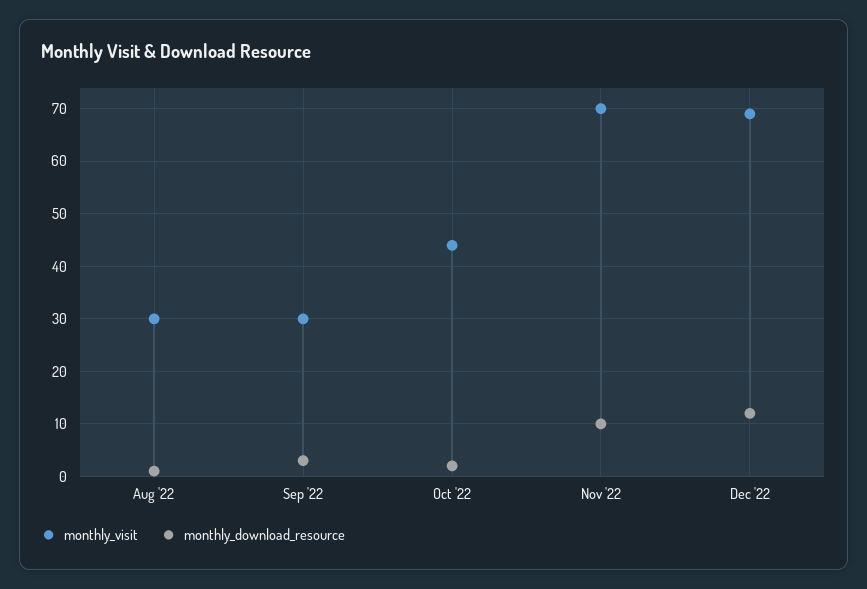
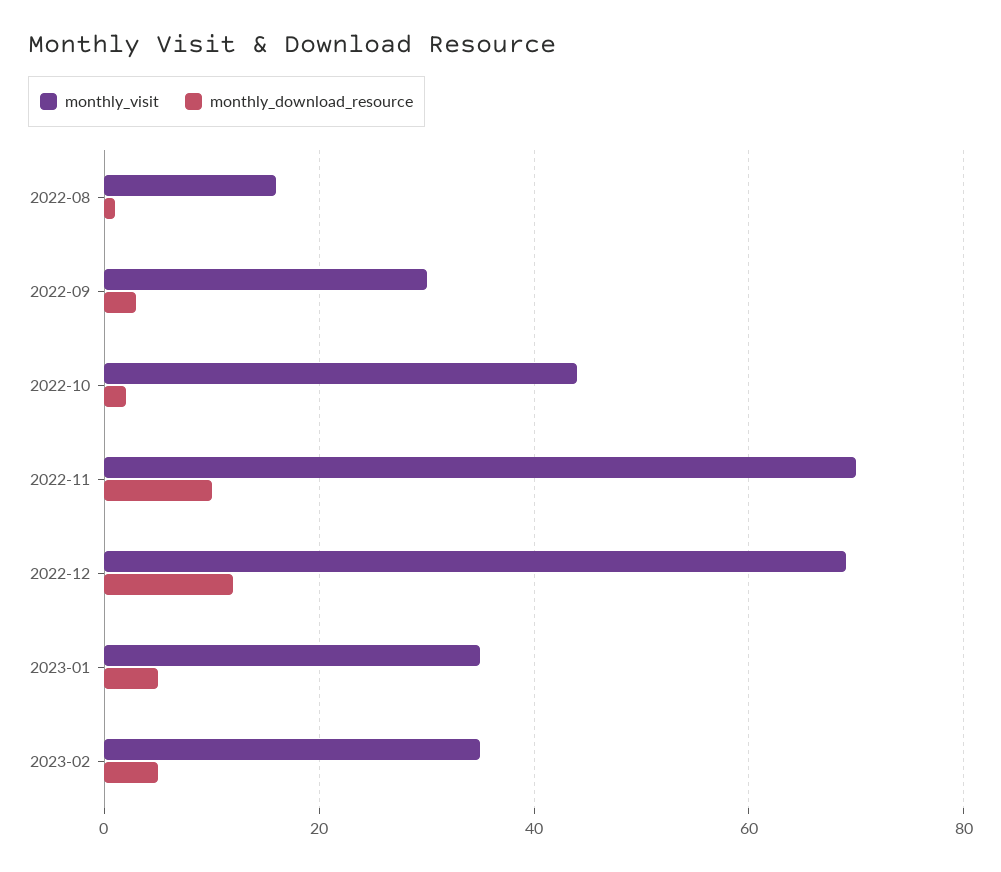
monthly_visit, Aug '22: 30 -> 15
monthly_visit, 2023-01: none -> 35
monthly_download_resource, 2023-01: none -> 5
monthly_visit, 2023-02: none -> 35
monthly_download_resource, 2023-02: none -> 5

